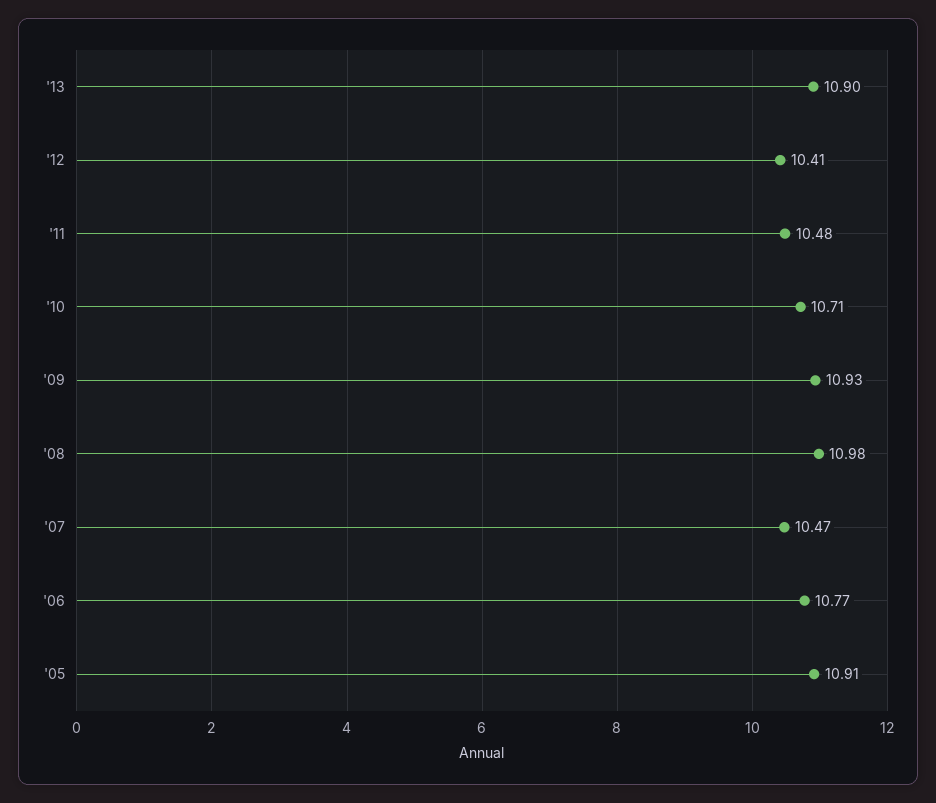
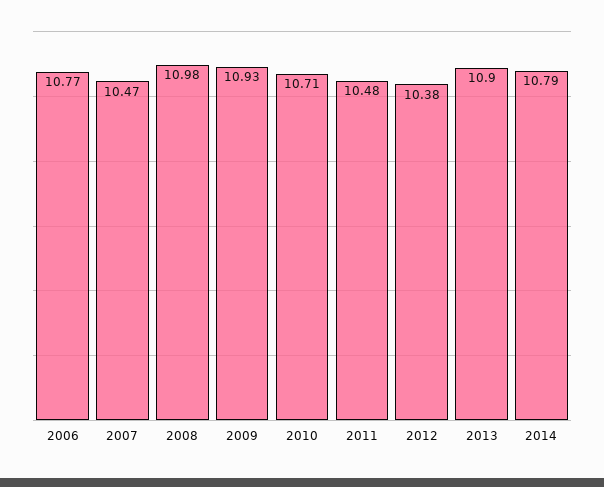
'12: 10.41 -> 10.38
'05: 10.91 -> none
2014: none -> 10.79

